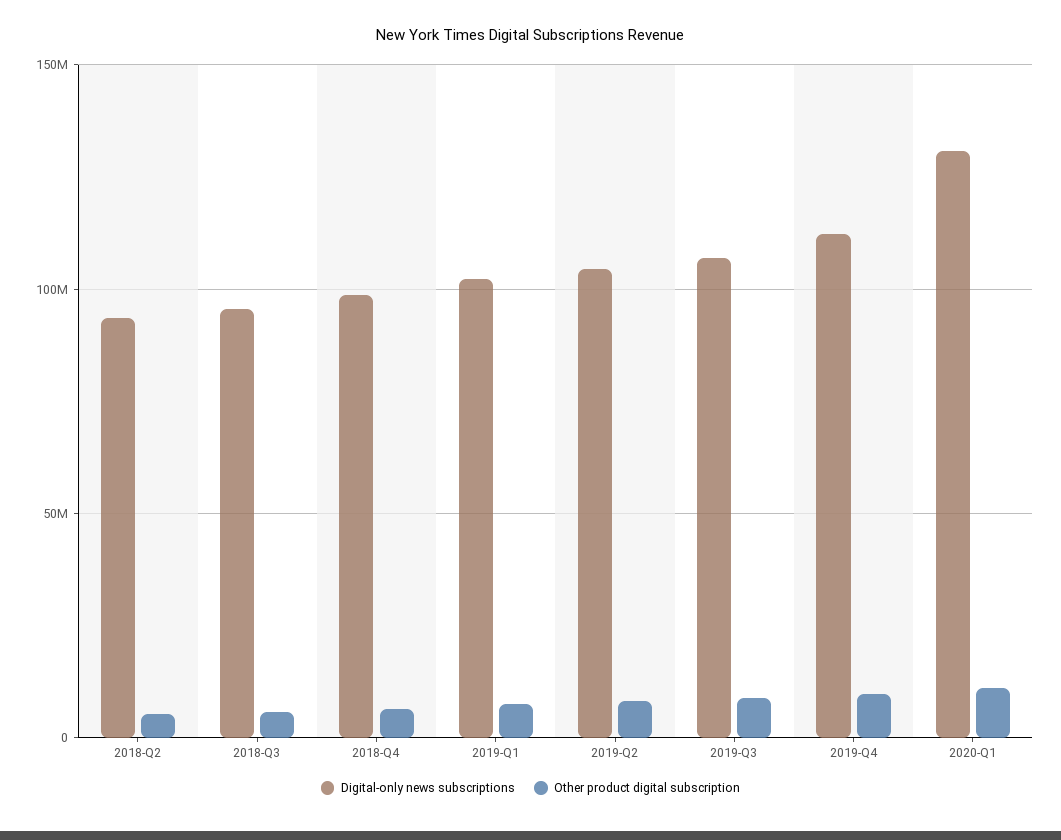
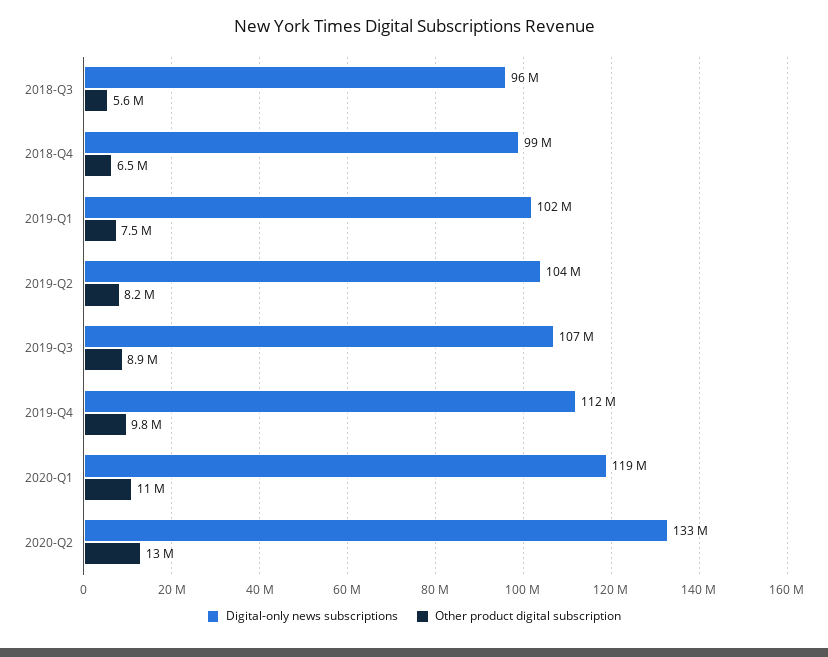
Digital-only news subscriptions, 2018-Q2: 95000000 -> none
Other product digital subscription, 2018-Q2: 5000000 -> none
Digital-only news subscriptions, 2020-Q1: 130000000 -> 119000000
Digital-only news subscriptions, 2020-Q2: none -> 133000000
Other product digital subscription, 2020-Q2: none -> 13000000

